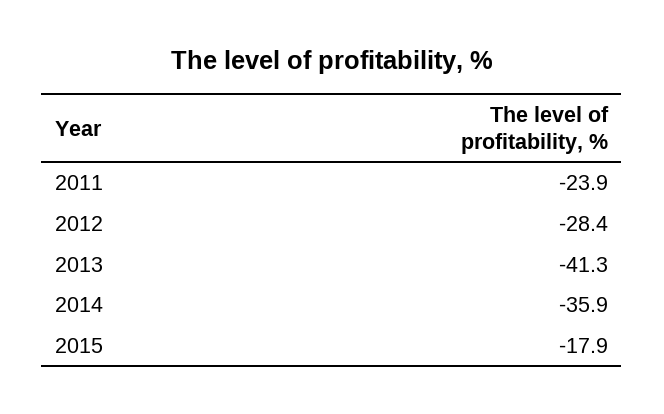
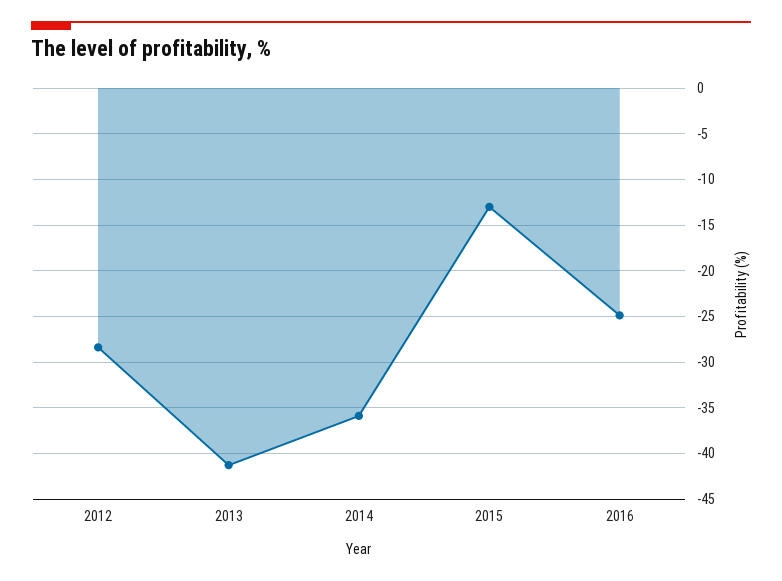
2011: -23.9 -> none
2015: -17.9 -> -13
2016: none -> -25

